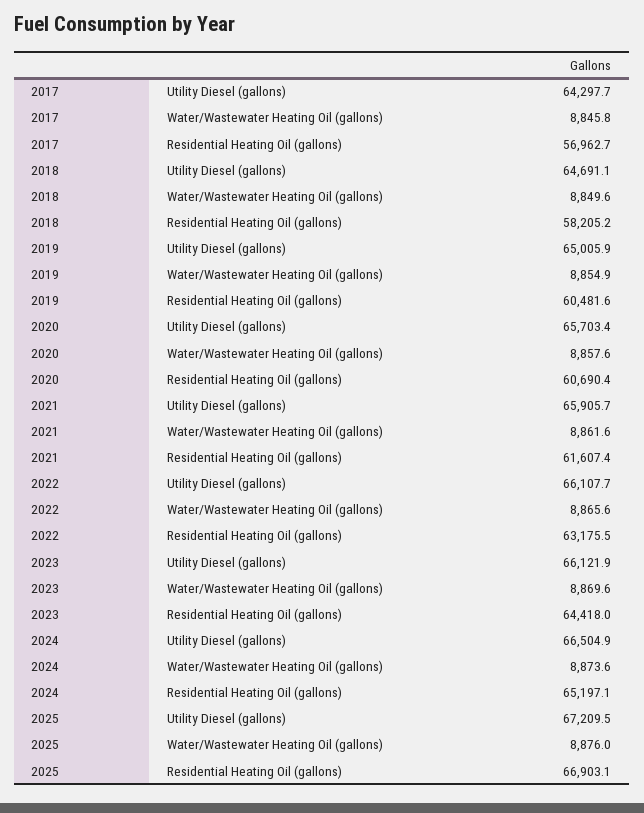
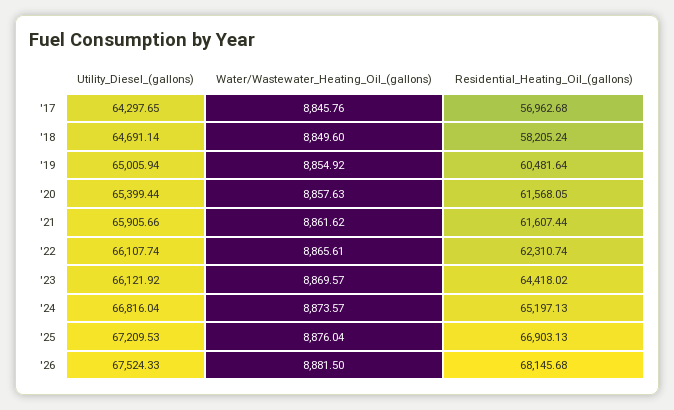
2020, Utility Diesel (gallons): 65703.4 -> 65399.44
2020, Residential Heating Oil (gallons): 60690.4 -> 61568.05
2022, Residential Heating Oil (gallons): 63175.5 -> 62310.74
2024, Utility Diesel (gallons): 66504.9 -> 66816.04
'26, Utility Diesel (gallons): none -> 67524.33
'26, Water/Wastewater Heating Oil (gallons): none -> 8881.5
'26, Residential Heating Oil (gallons): none -> 68145.68

